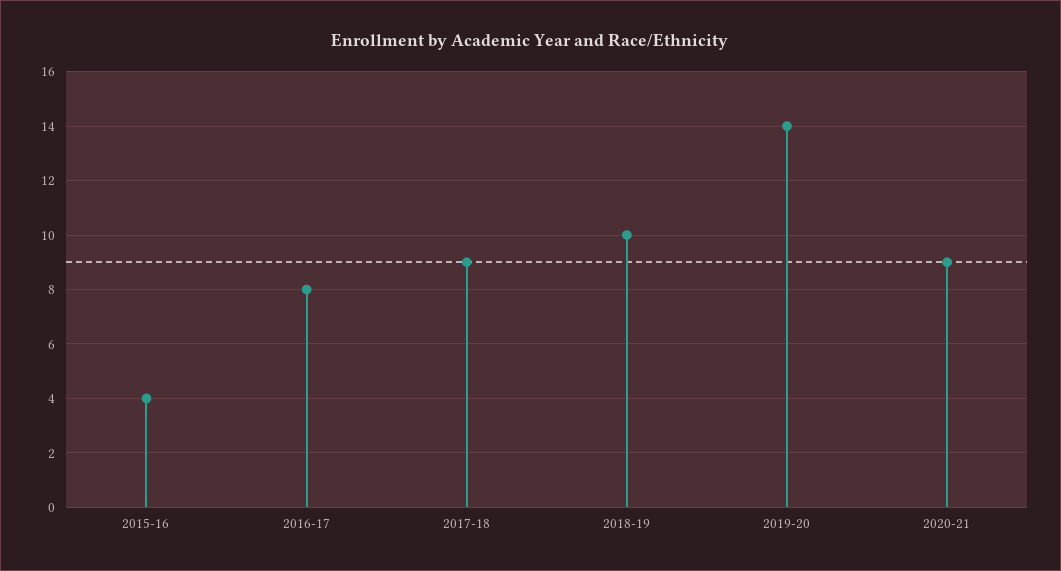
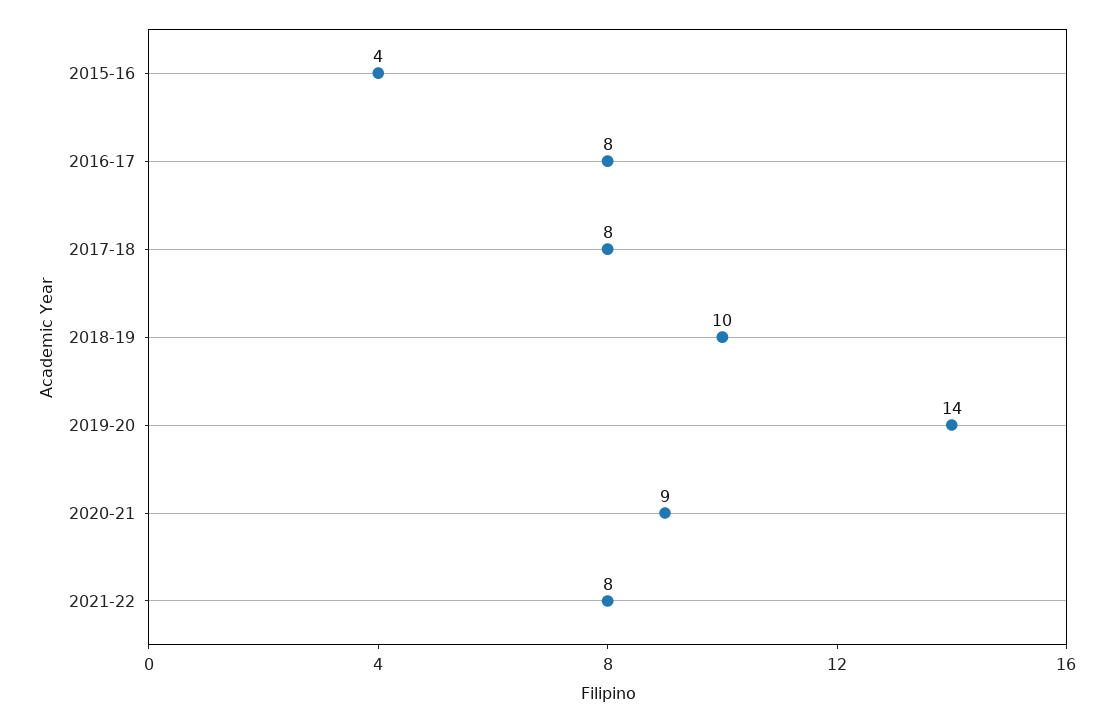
2017-18: 9 -> 8
2021-22: none -> 8

